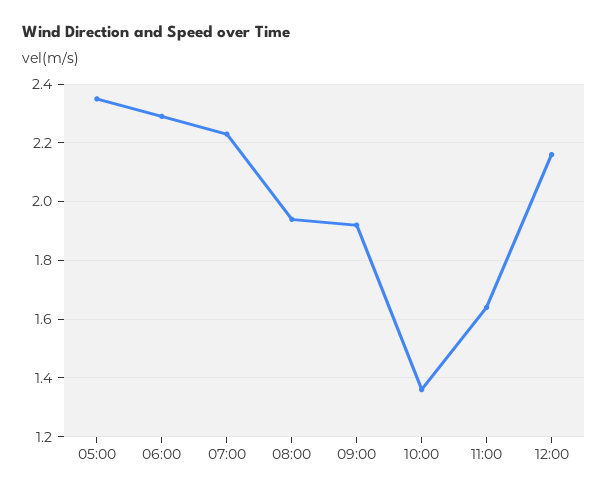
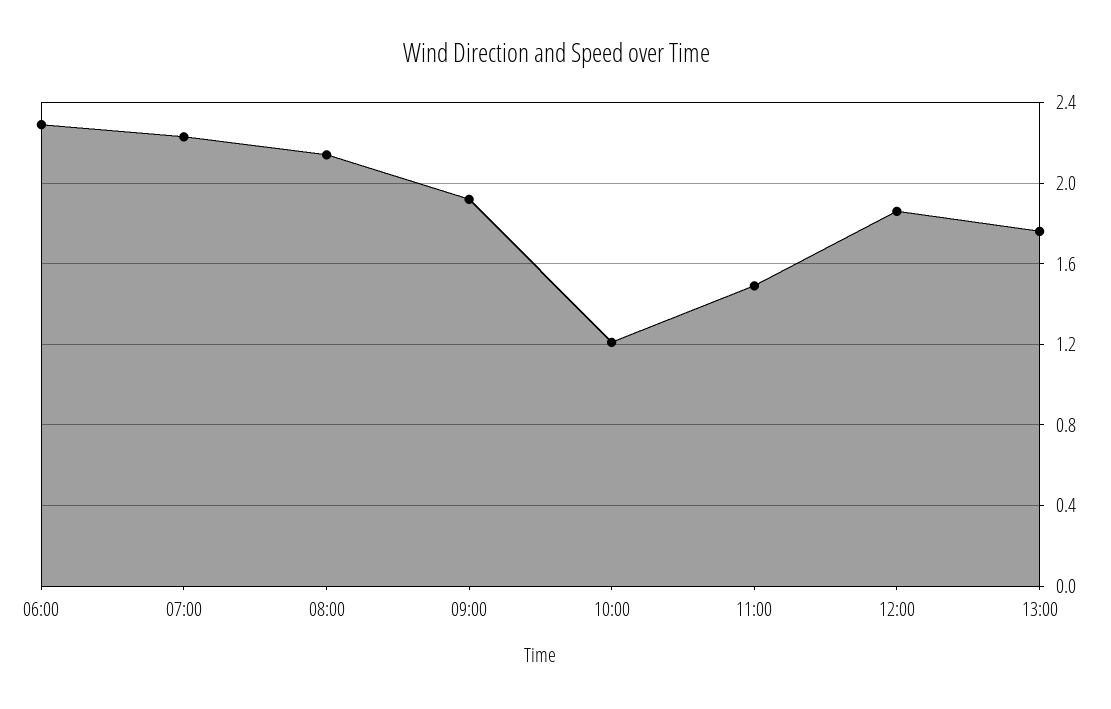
05:00: 2.35 -> none
08:00: 1.95 -> 2.15
10:00: 1.35 -> 1.2
11:00: 1.65 -> 1.5
12:00: 2.15 -> 1.85
13:00: none -> 1.75

